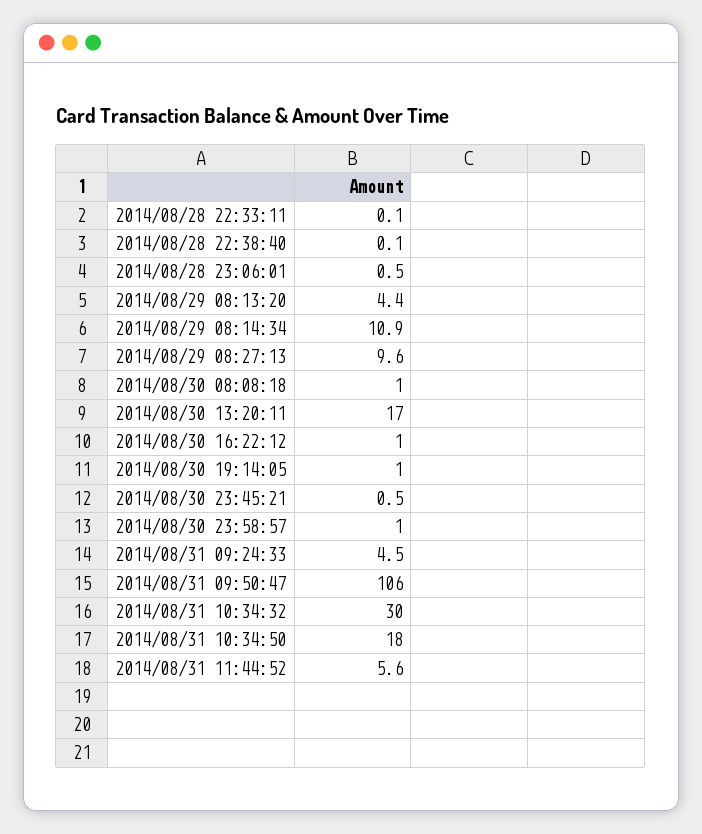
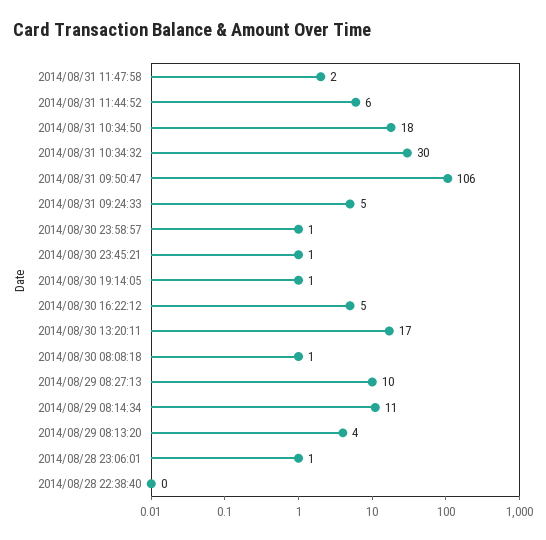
2014/08/28 22:33:11: 0.1 -> none
2014/08/30 16:22:12: 1 -> 5
2014/08/31 11:47:58: none -> 2

